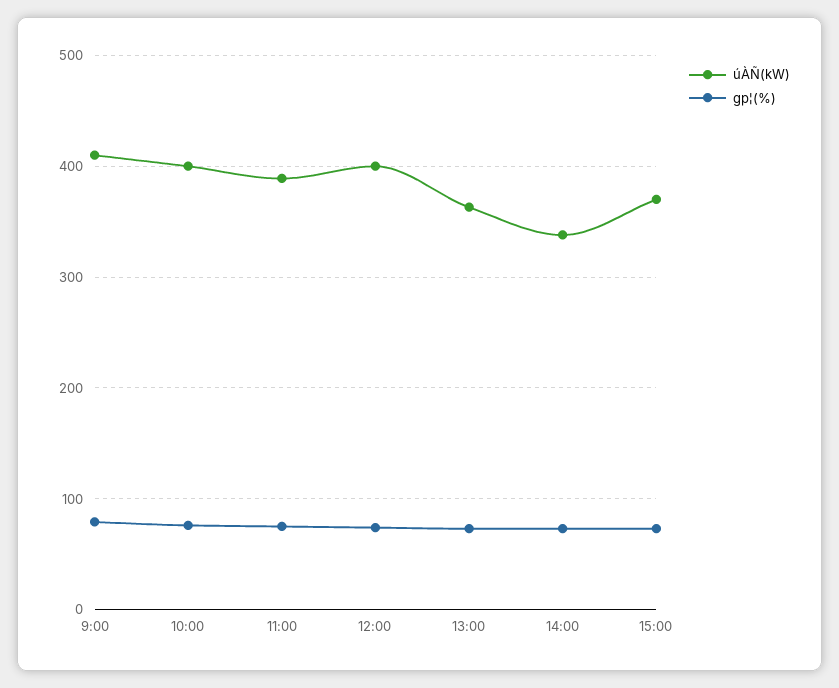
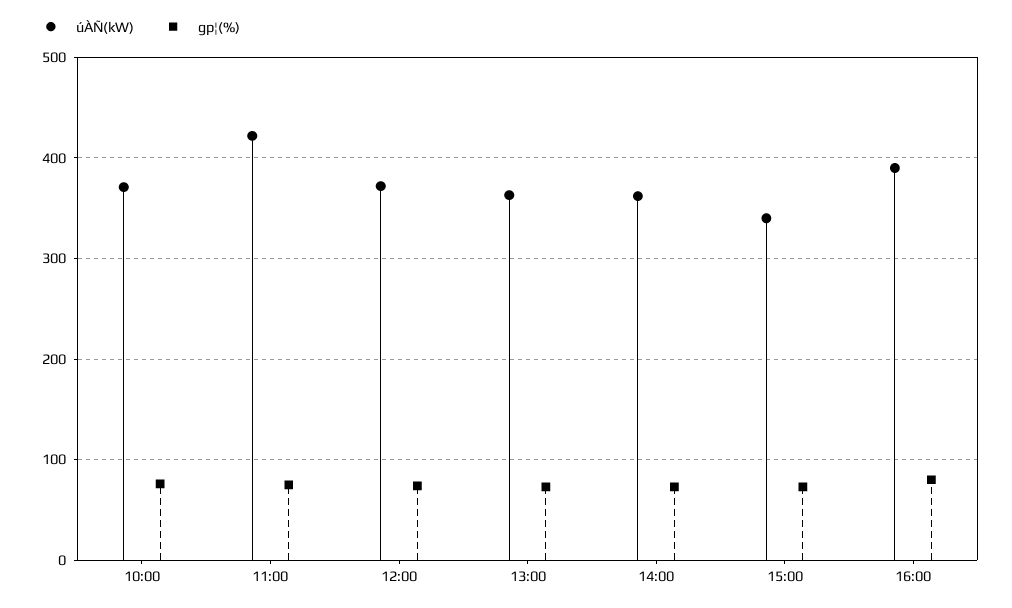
úÀÑ(kW), 9:00: 410 -> none
gp¦(%), 9:00: 80 -> none
úÀÑ(kW), 10:00: 400 -> 370
úÀÑ(kW), 11:00: 390 -> 420
úÀÑ(kW), 12:00: 400 -> 370
úÀÑ(kW), 14:00: 340 -> 360
úÀÑ(kW), 15:00: 370 -> 340
úÀÑ(kW), 16:00: none -> 390
gp¦(%), 16:00: none -> 80

